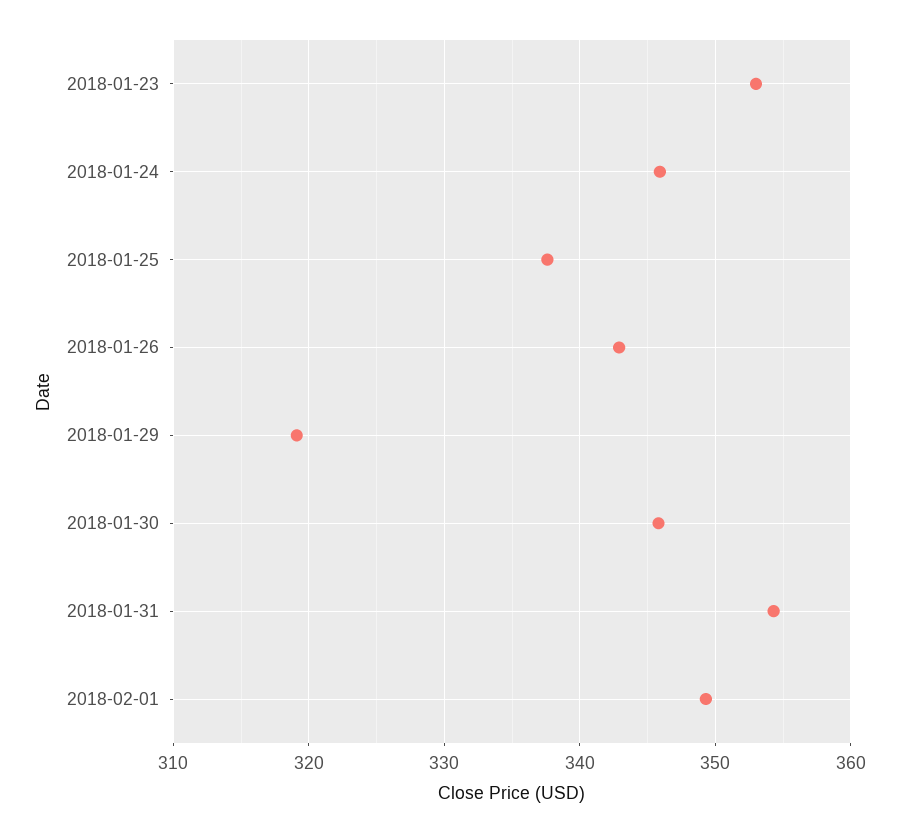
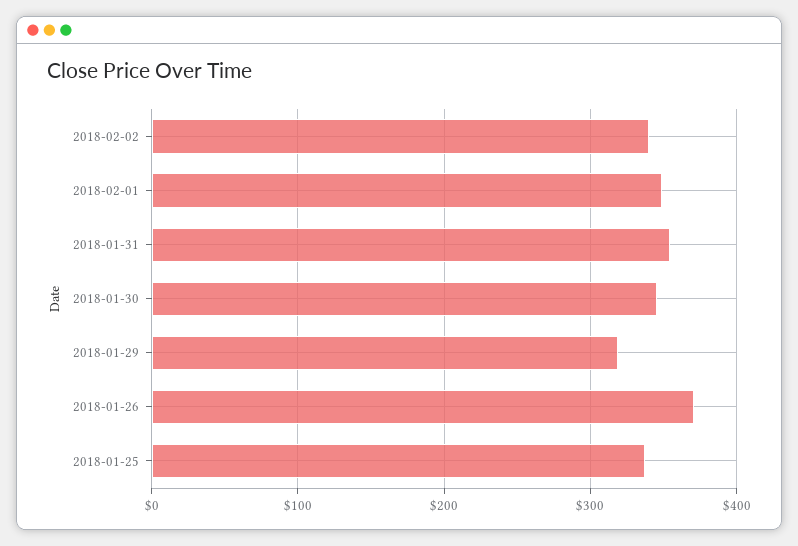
2018-01-23: 353 -> none
2018-01-24: 346 -> none
2018-01-26: 343 -> 370
2018-02-02: none -> 340

